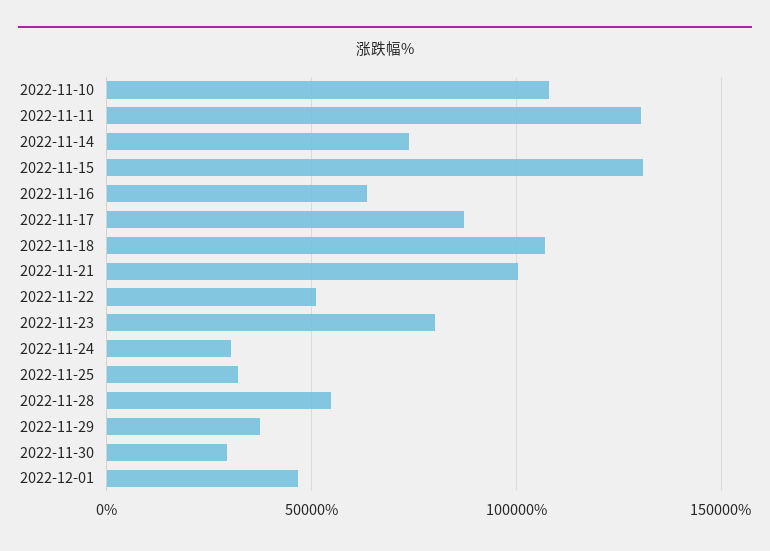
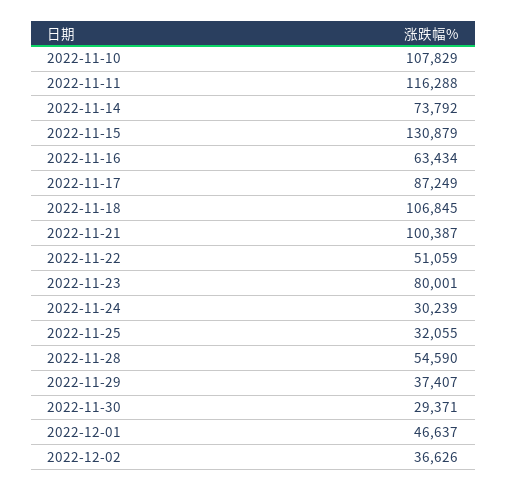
2022-11-11: 130000 -> 116288
2022-12-02: none -> 36626

